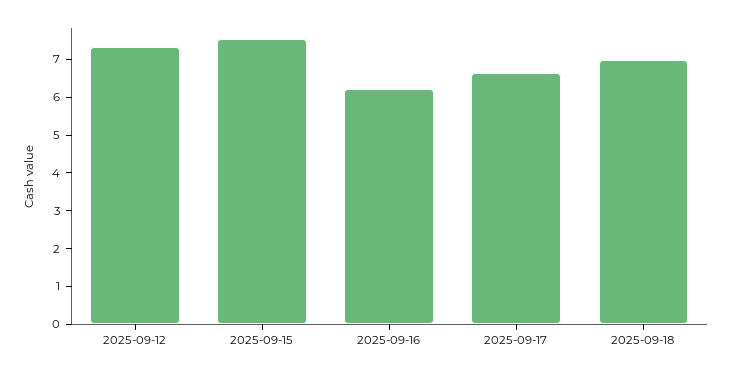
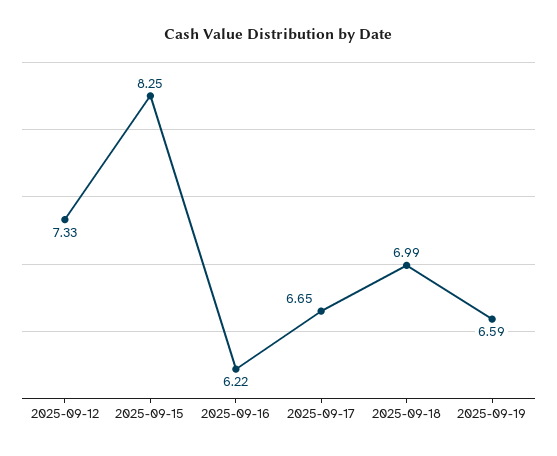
2025-09-15: 7.5 -> 8.25
2025-09-19: none -> 6.59

